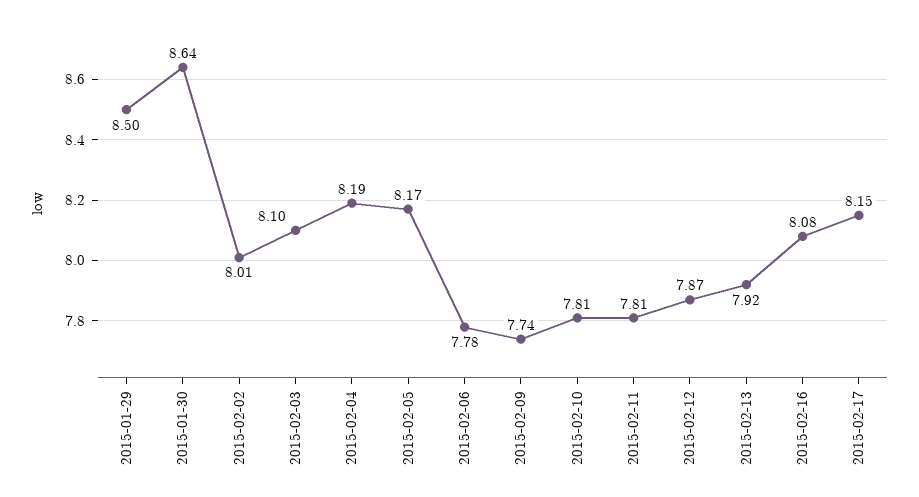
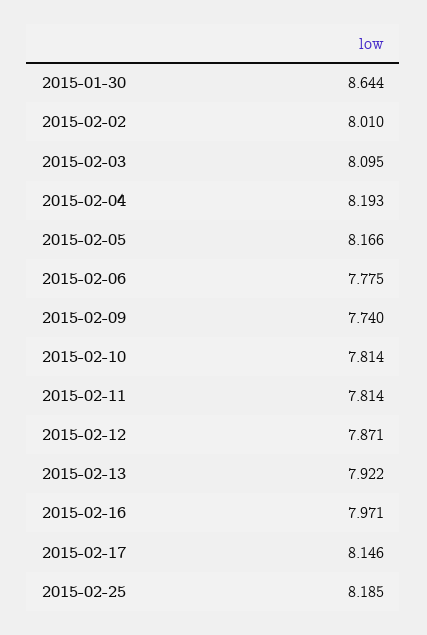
2015-01-29: 8.5 -> none
2015-02-16: 8.08 -> 7.971
2015-02-25: none -> 8.185

